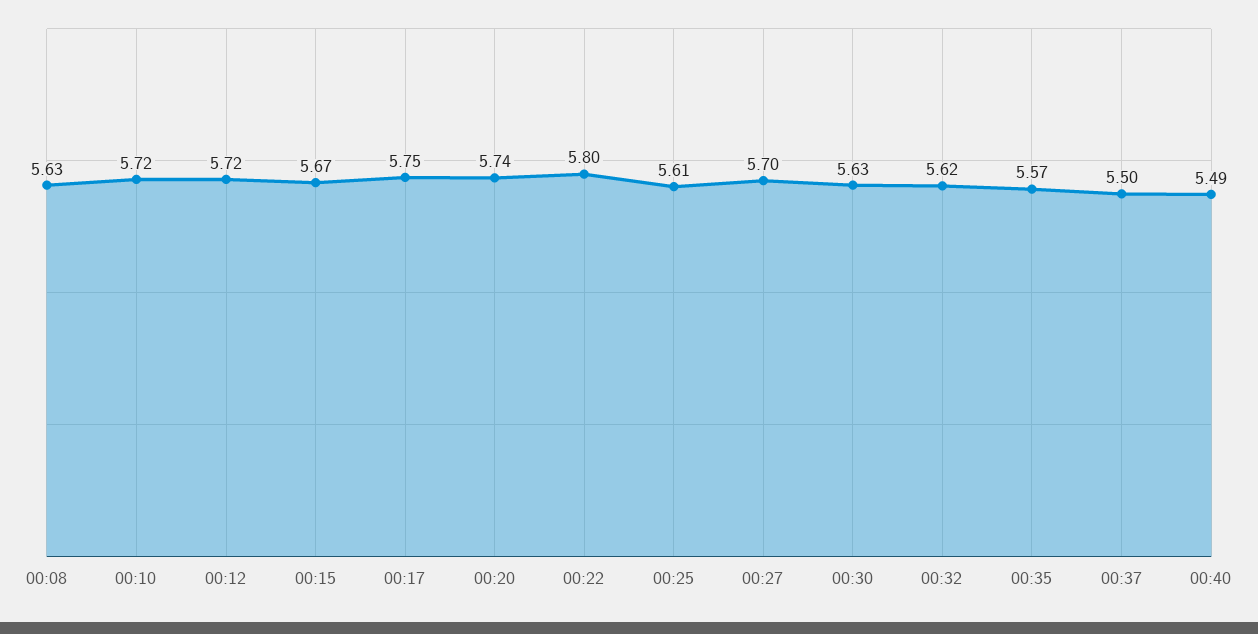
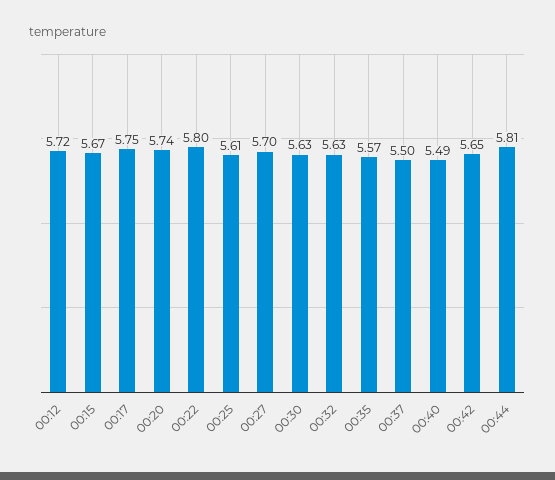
00:08: 5.63 -> none
00:10: 5.72 -> none
00:32: 5.62 -> 5.63
00:42: none -> 5.65
00:44: none -> 5.81

